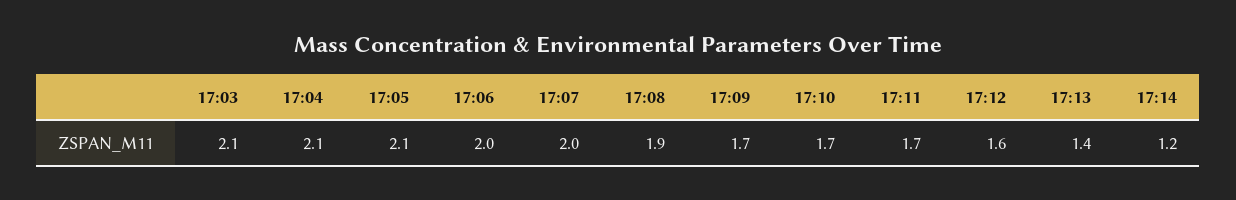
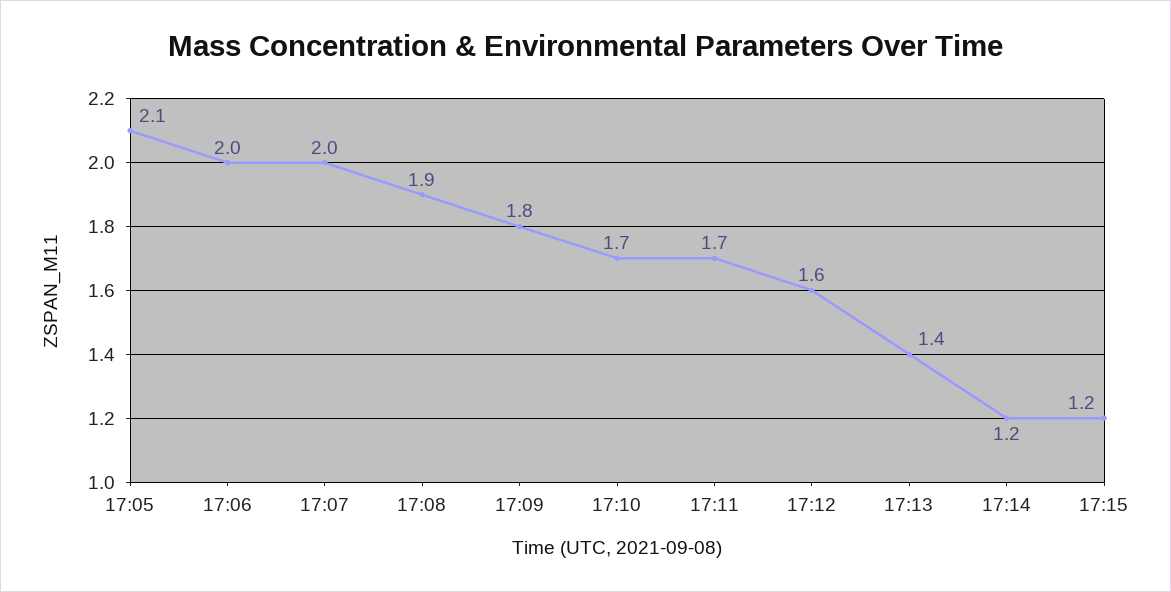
17:03: 2.1 -> none
17:04: 2.1 -> none
17:09: 1.7 -> 1.8
17:15: none -> 1.2

